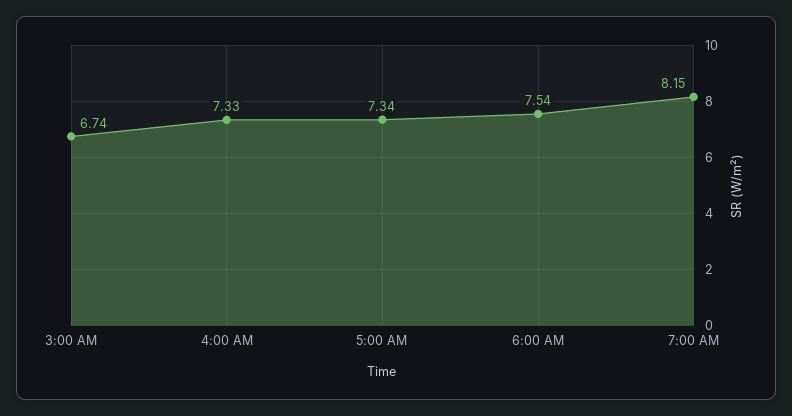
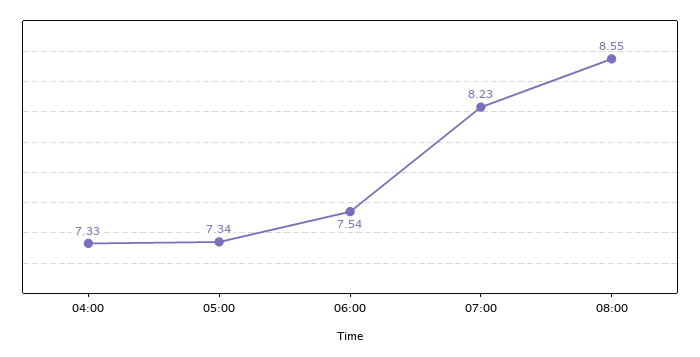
3:00 AM: 6.74 -> none
7:00 AM: 8.15 -> 8.23
08:00: none -> 8.55

